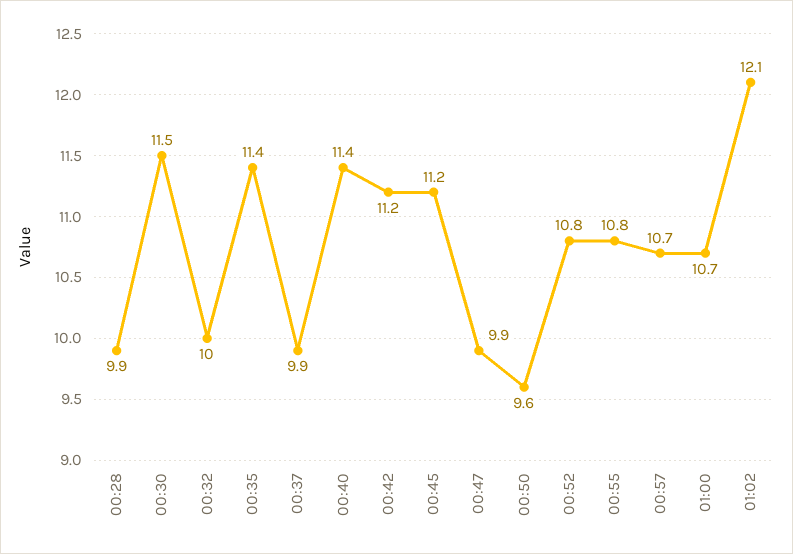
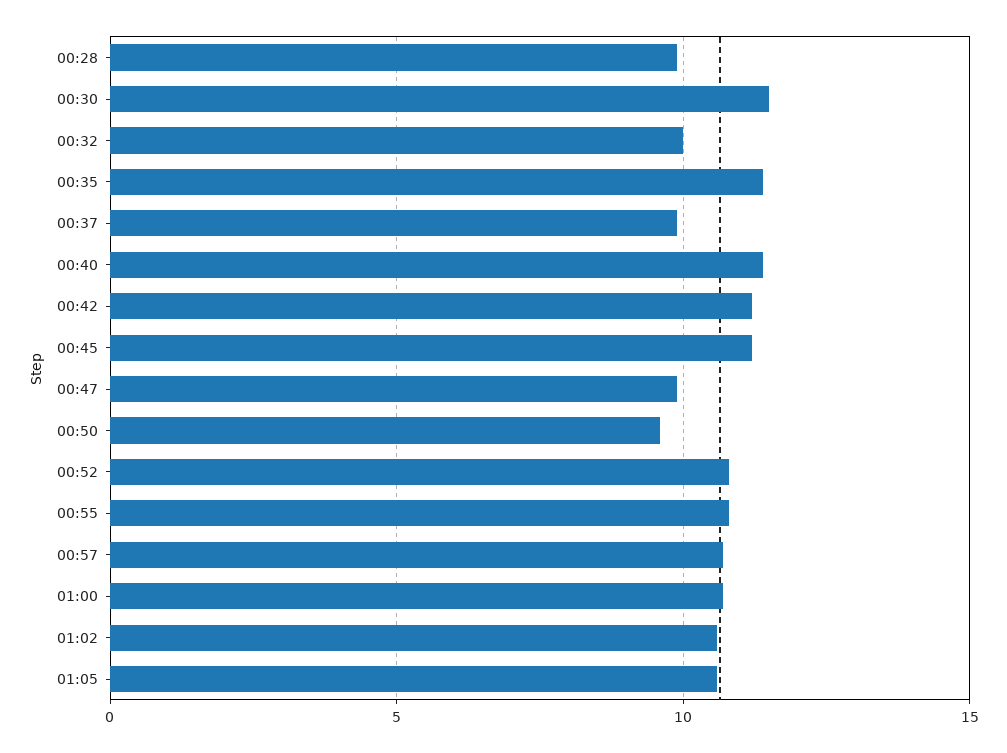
01:02: 12.1 -> 10.5
01:05: none -> 10.5

